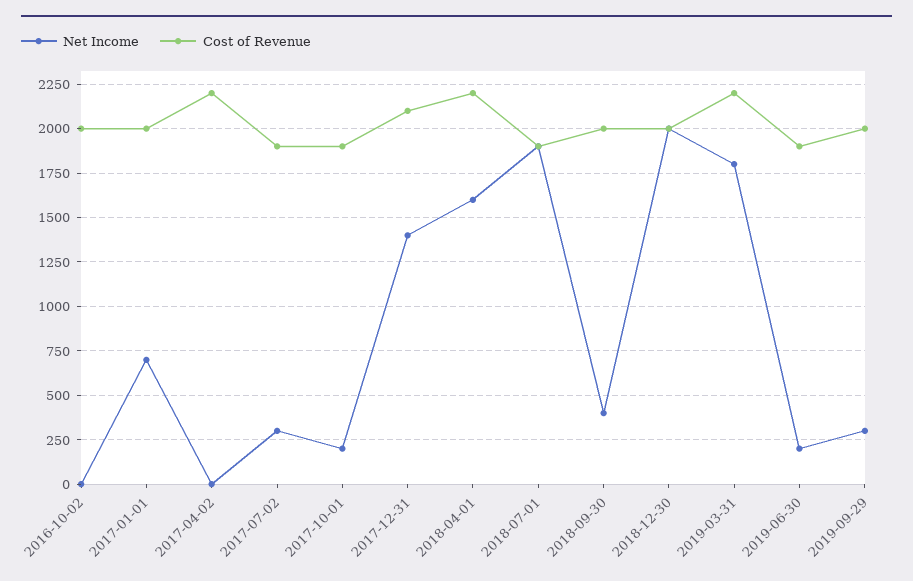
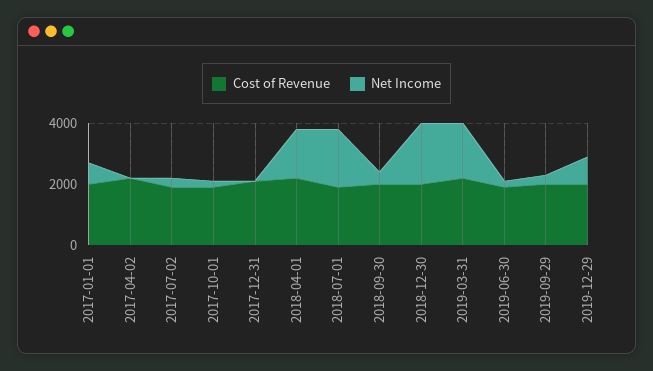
Net Income, 2016-10-02: 0 -> none
Cost of Revenue, 2016-10-02: 2000 -> none
Net Income, 2017-12-31: 1400 -> 0
Cost of Revenue, 2019-12-29: none -> 2000
Net Income, 2019-12-29: none -> 1000

